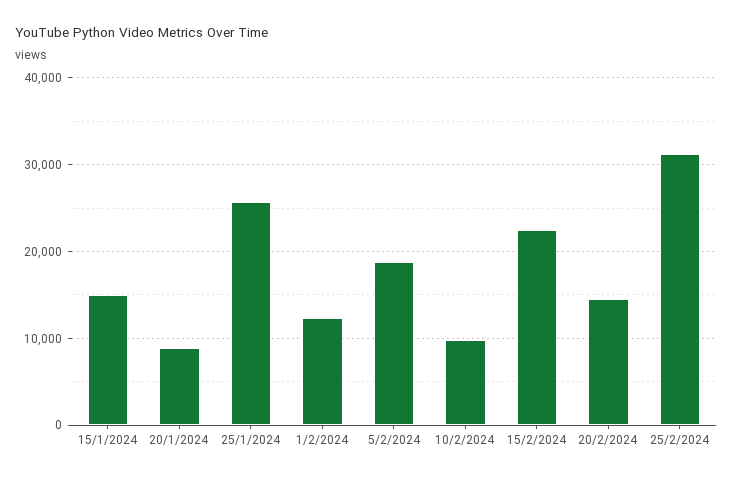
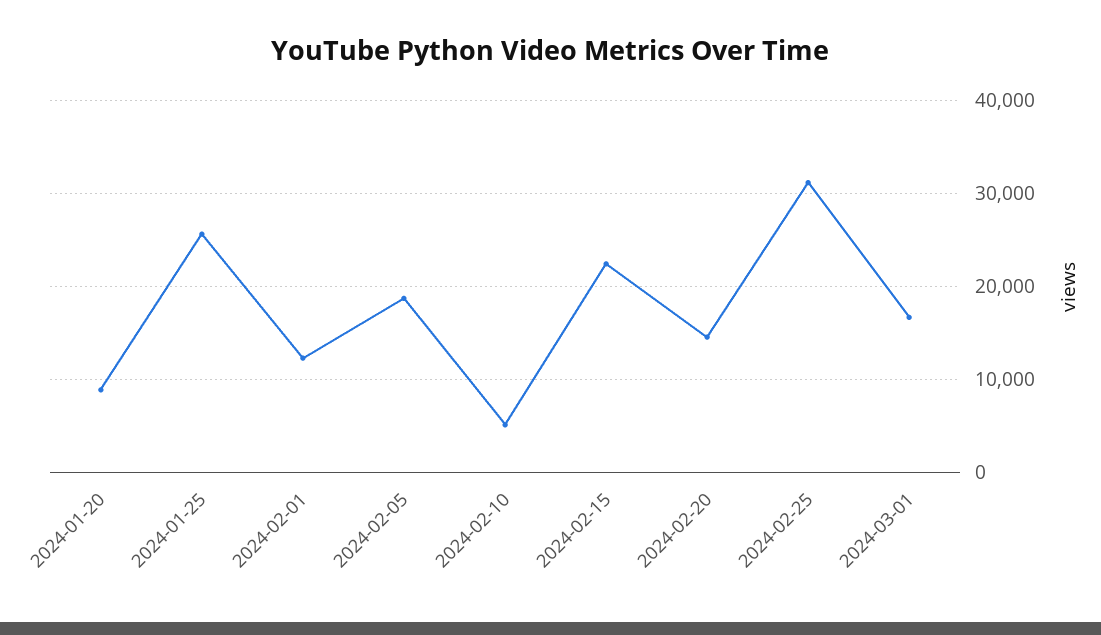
15/1/2024: 15000 -> none
10/2/2024: 10000 -> 5000
2024-03-01: none -> 17000

